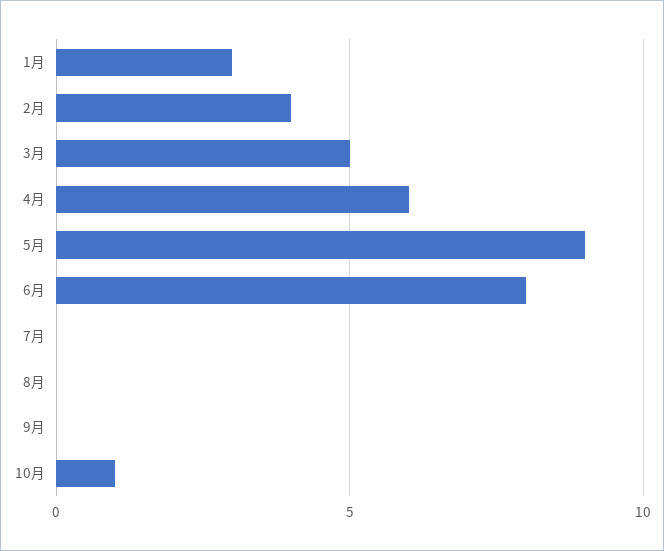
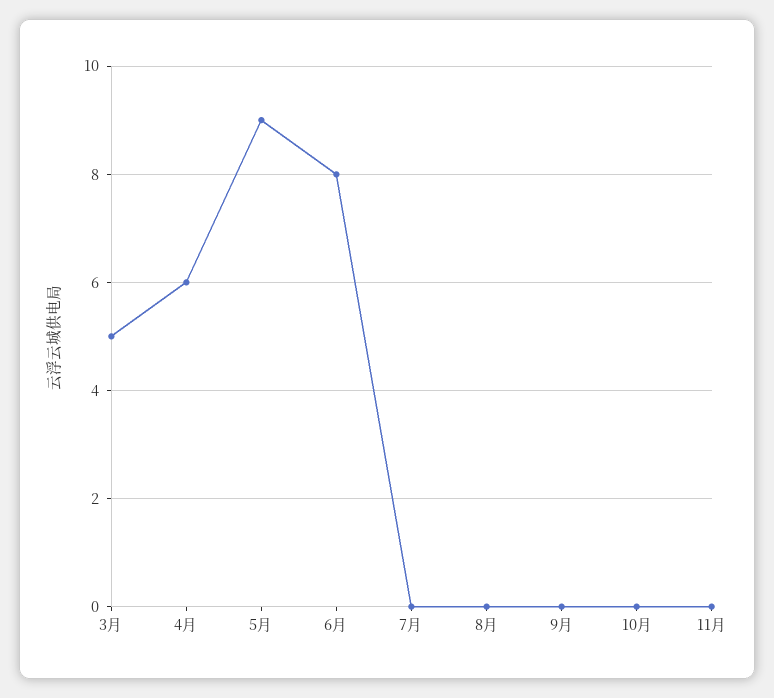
1月: 3 -> none
2月: 4 -> none
10月: 1 -> 0
11月: none -> 0

